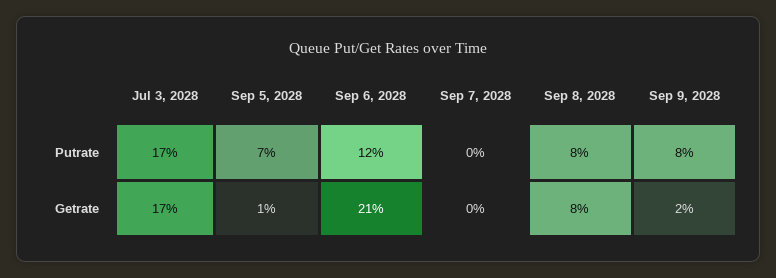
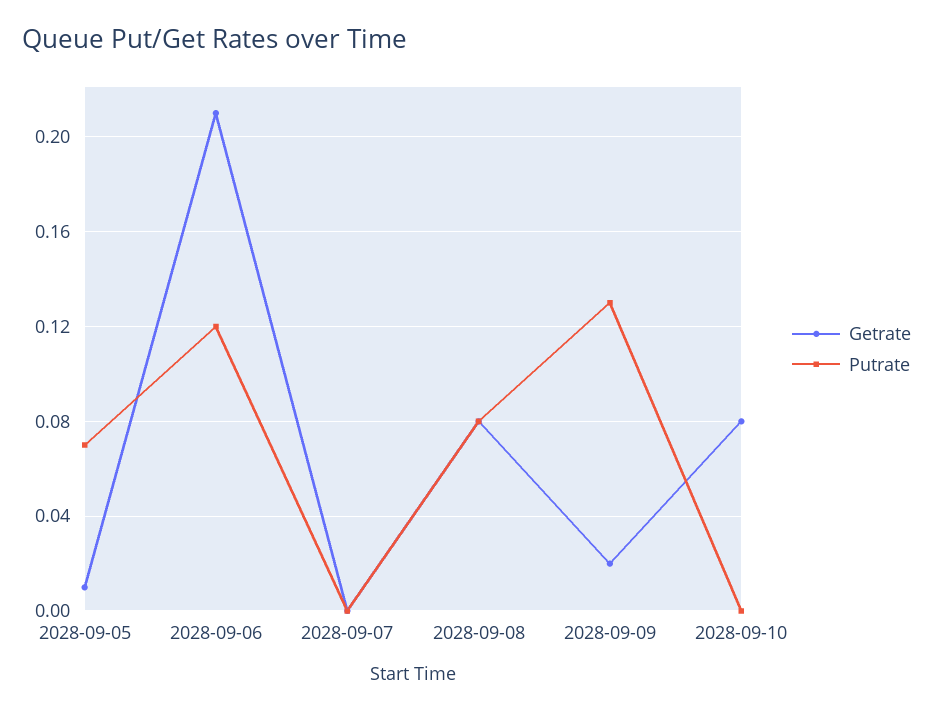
Putrate, Jul 3, 2028: 0.17 -> none
Putrate, Sep 9, 2028: 0.08 -> 0.13
Getrate, Jul 3, 2028: 0.17 -> none
Getrate, 2028-09-10: none -> 0.08
Putrate, 2028-09-10: none -> 0

